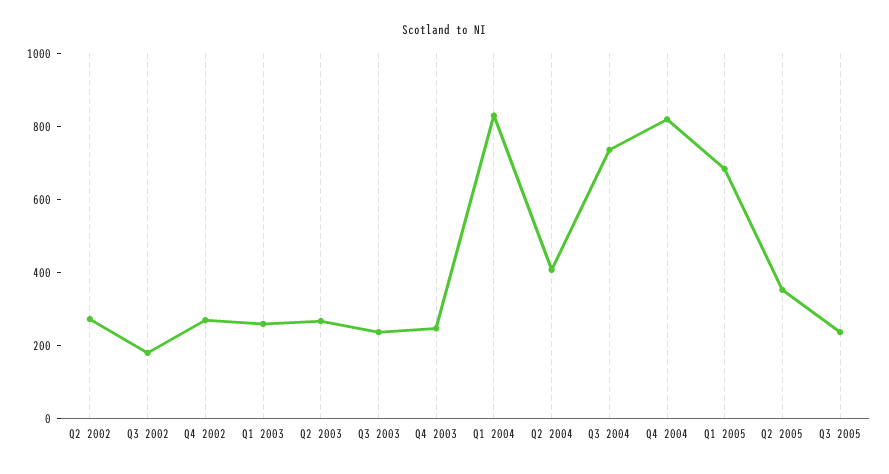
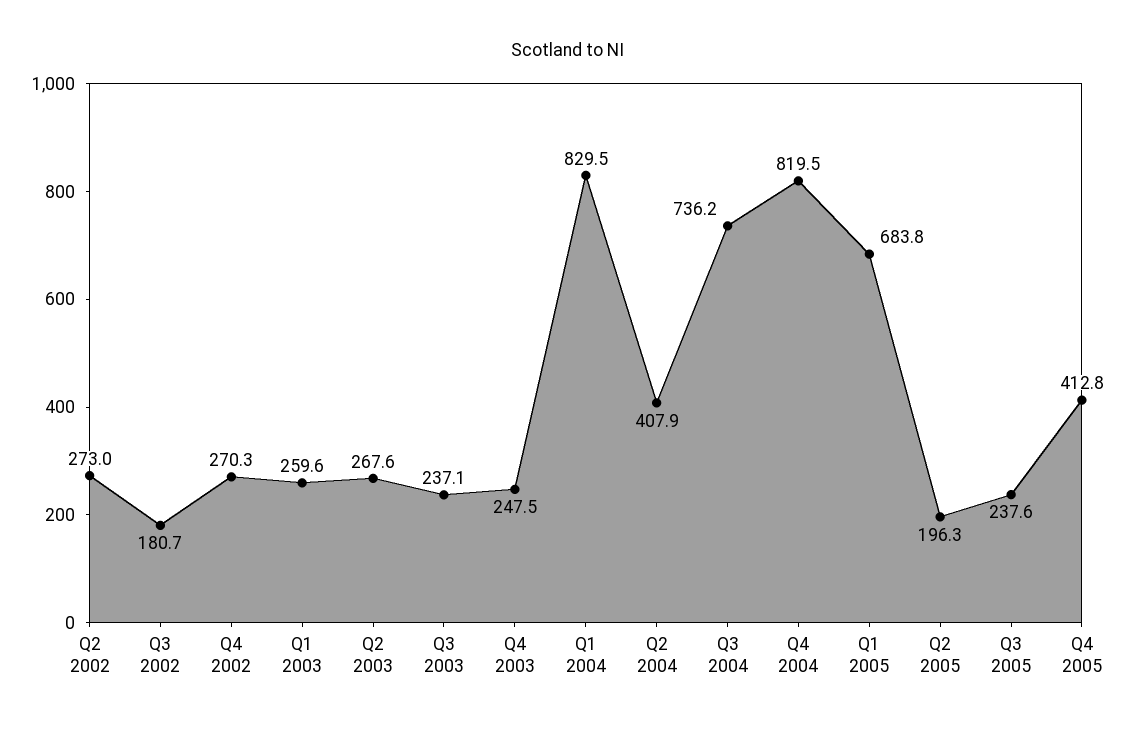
Q2 2005: 350 -> 196.3
Q4 2005: none -> 412.8

